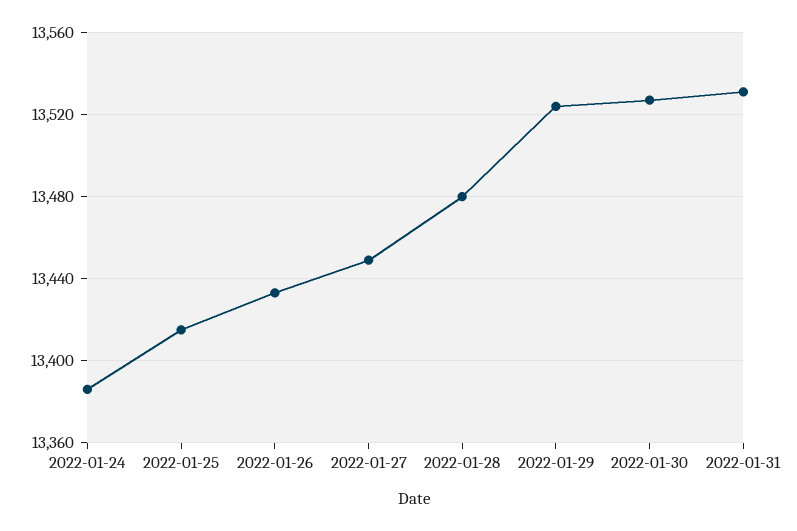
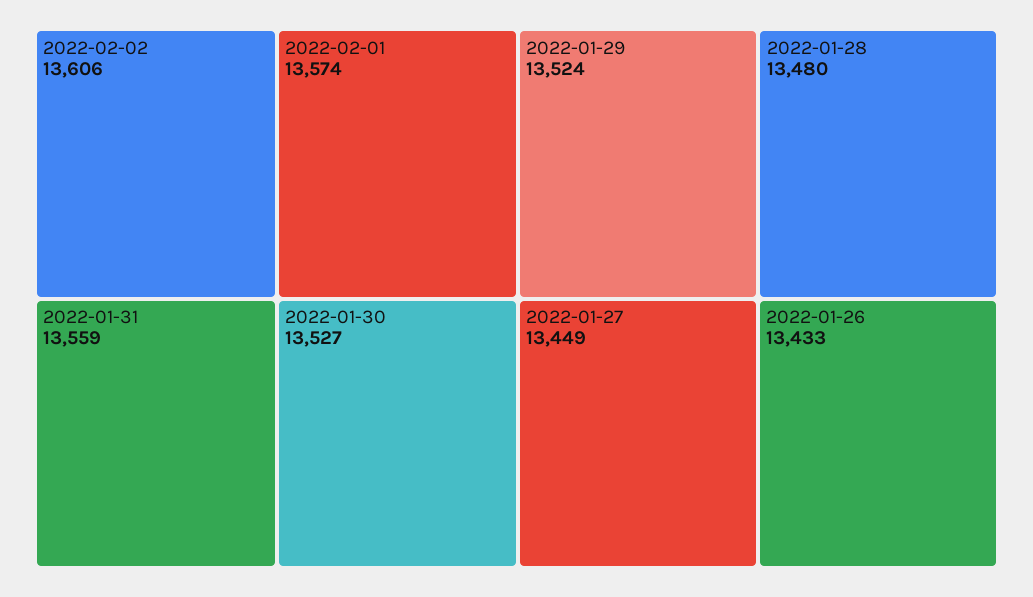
2022-01-24: 13385 -> none
2022-01-25: 13415 -> none
2022-01-31: 13530 -> 13559
2022-02-02: none -> 13606
2022-02-01: none -> 13574

